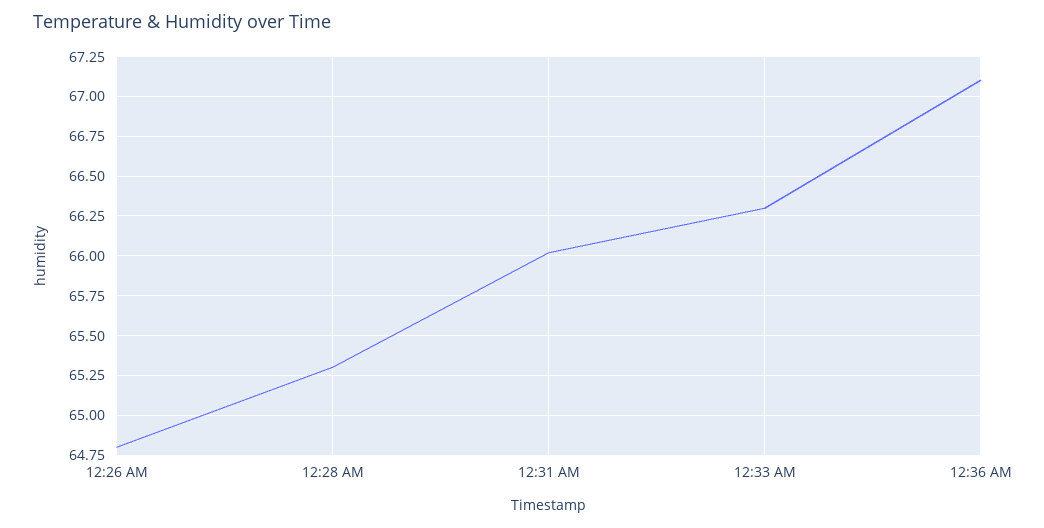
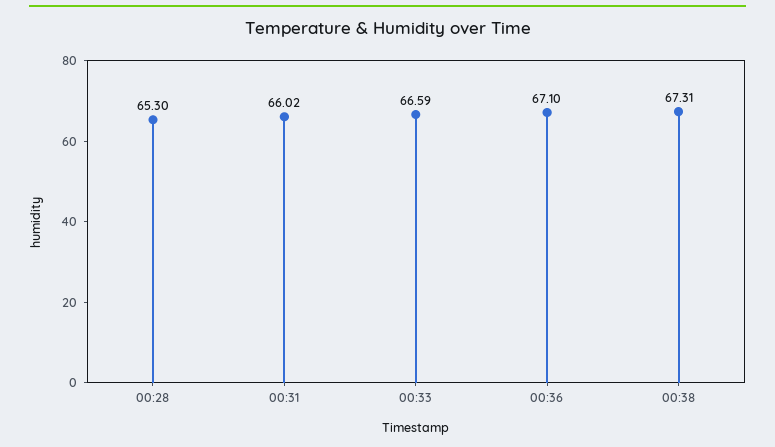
12:26 AM: 64.8 -> none
12:33 AM: 66.3 -> 66.59
00:38: none -> 67.31

